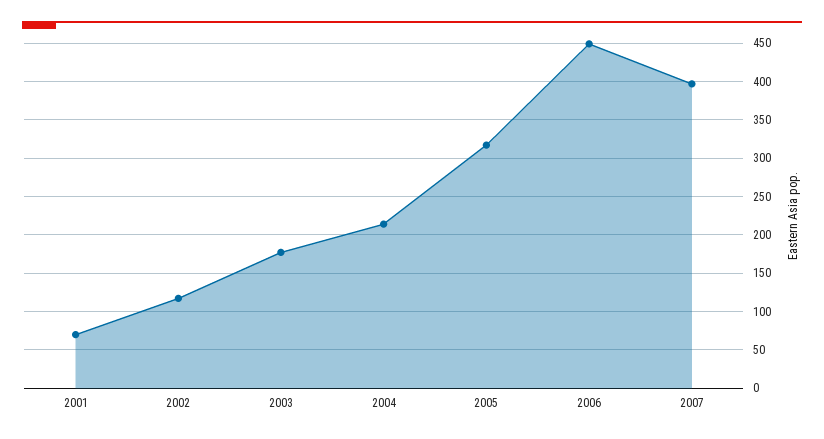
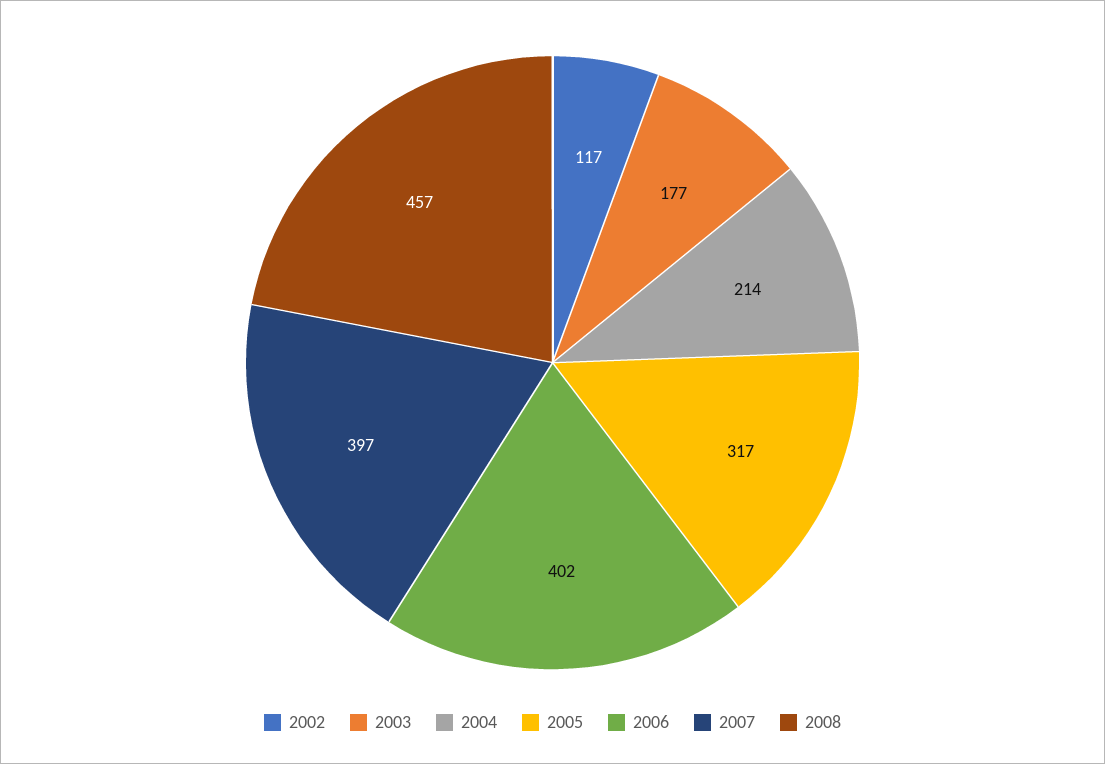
2001: 70 -> none
2006: 450 -> 402
2008: none -> 457

